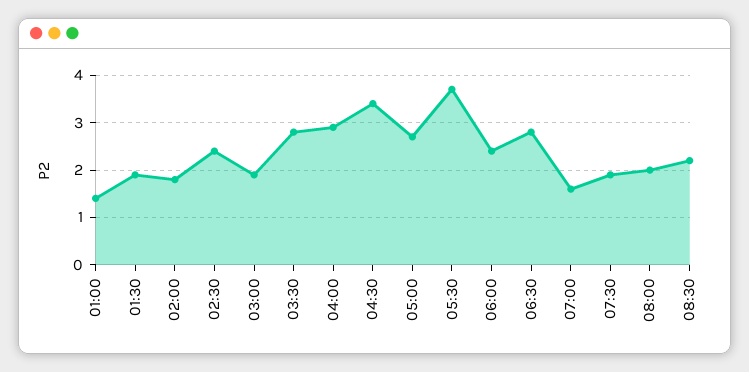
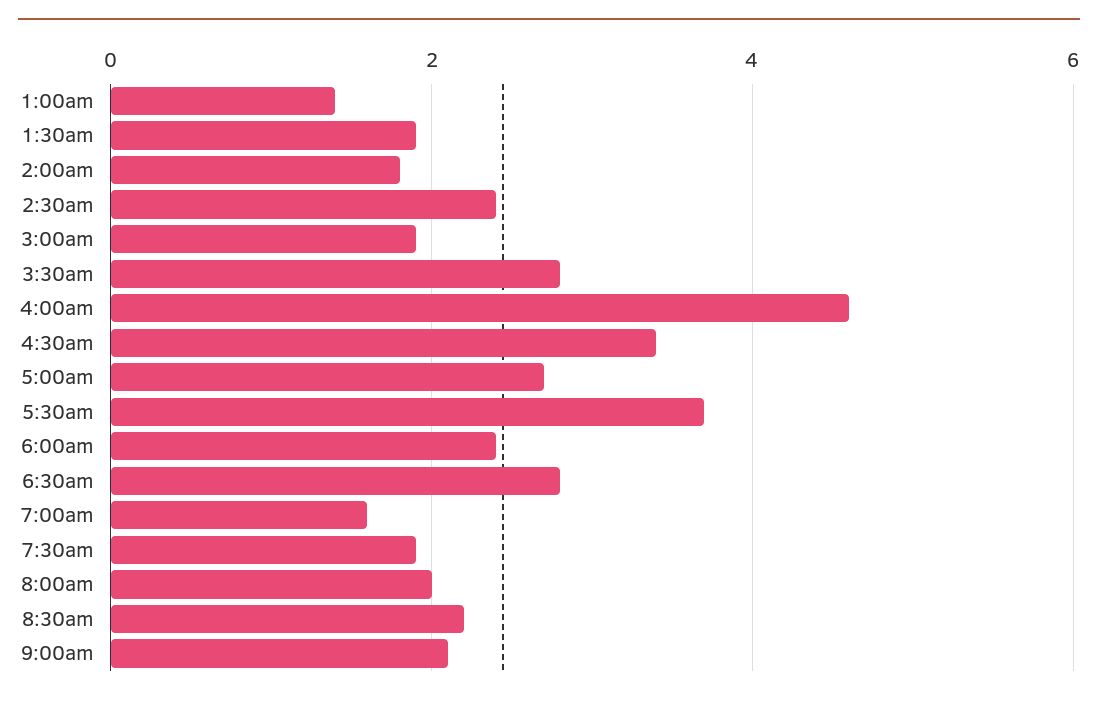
04:00: 3 -> 4.5
9:00am: none -> 2

